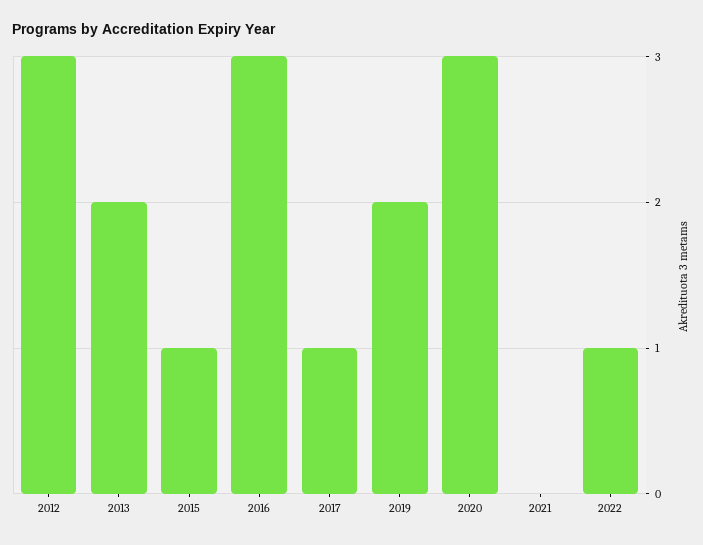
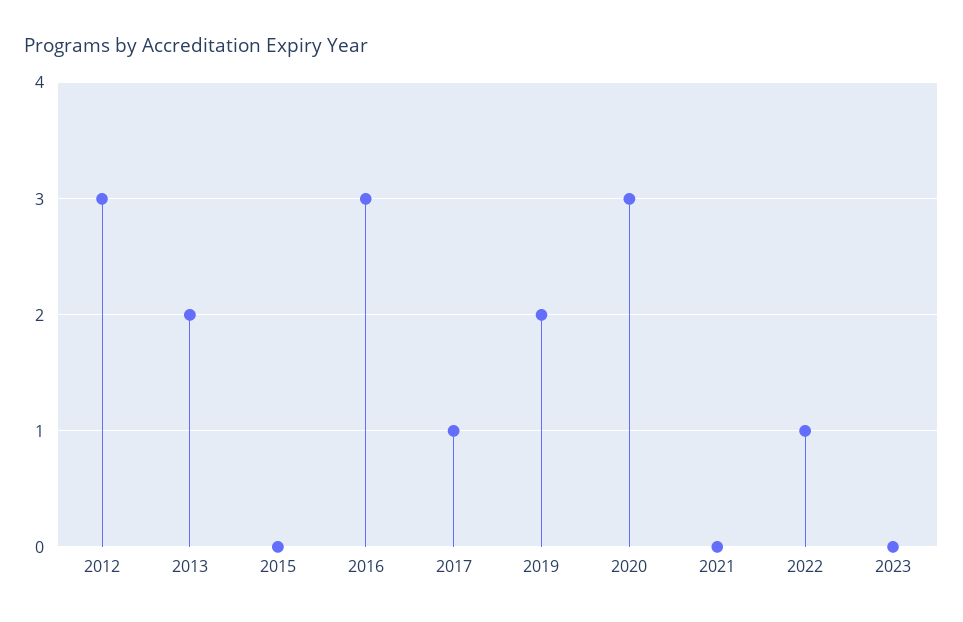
2015: 1 -> 0
2023: none -> 0

